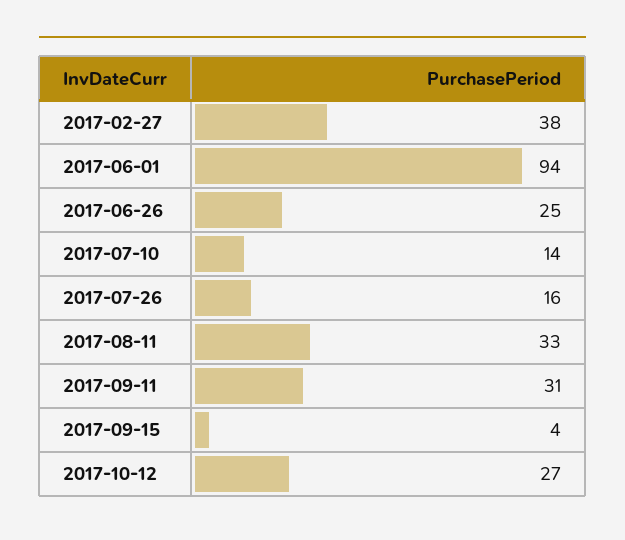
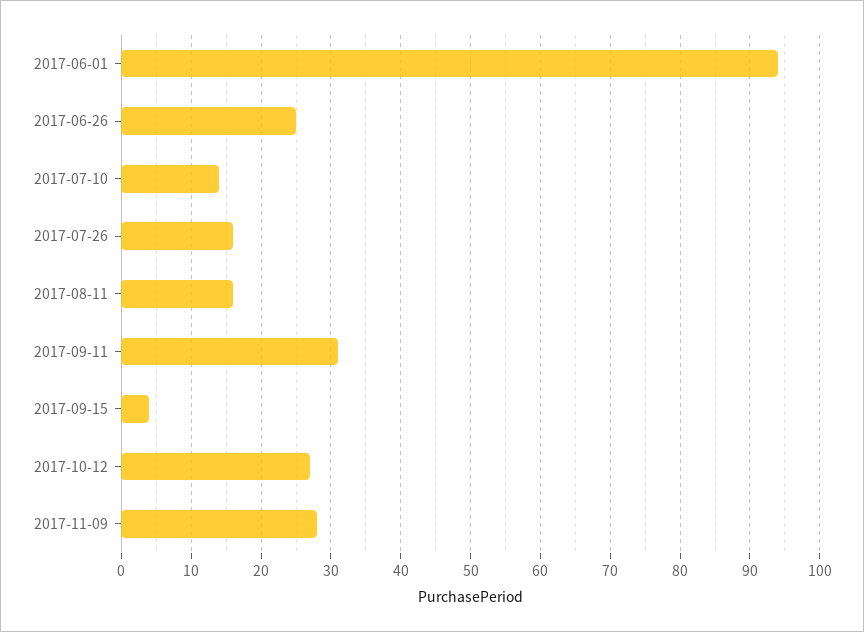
2017-02-27: 38 -> none
2017-08-11: 33 -> 16
2017-11-09: none -> 28

